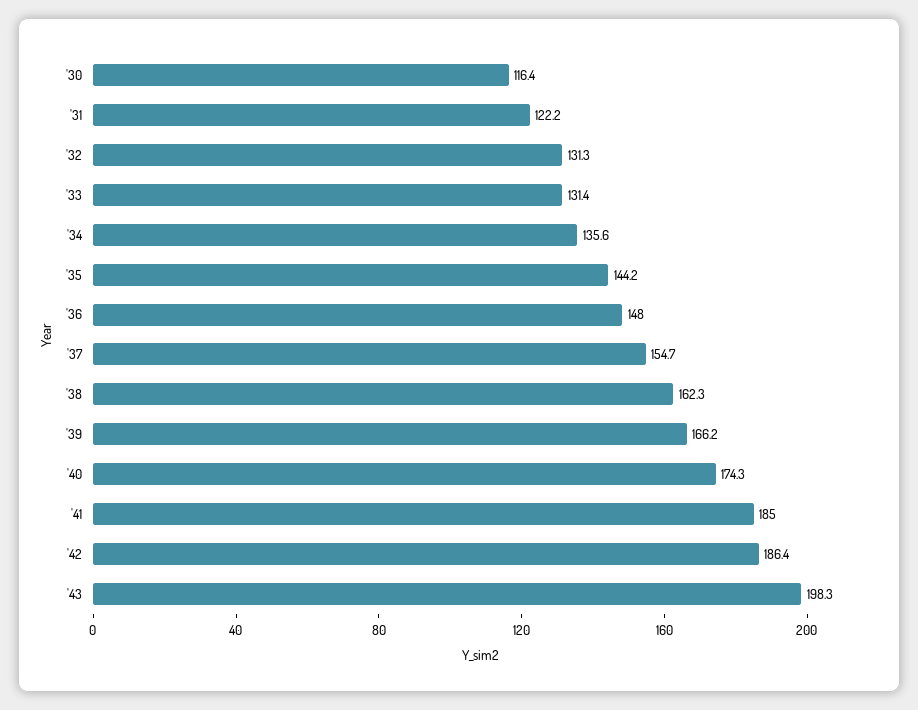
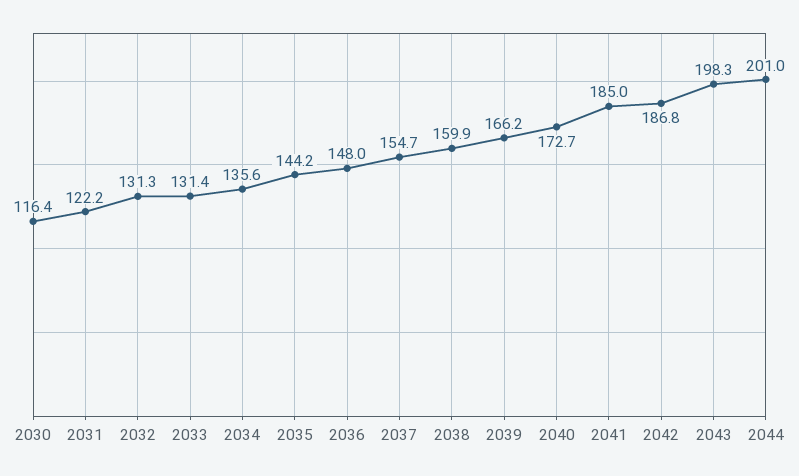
'38: 162.3 -> 159.9
'40: 174.3 -> 172.7
'42: 186.4 -> 186.8
2044: none -> 201

